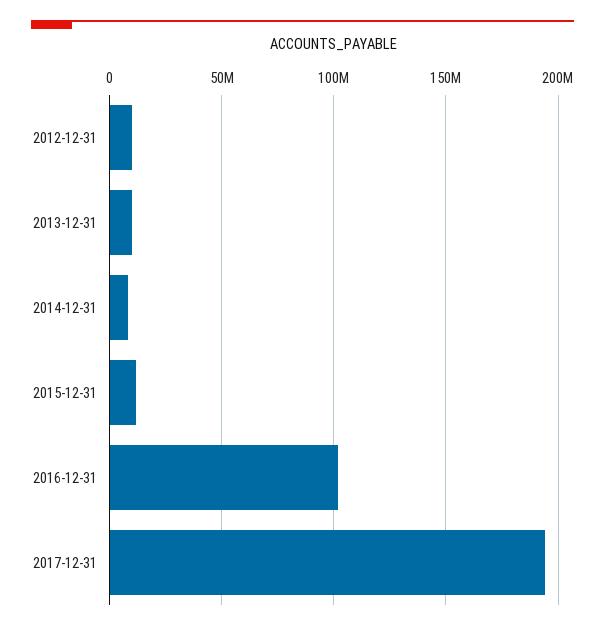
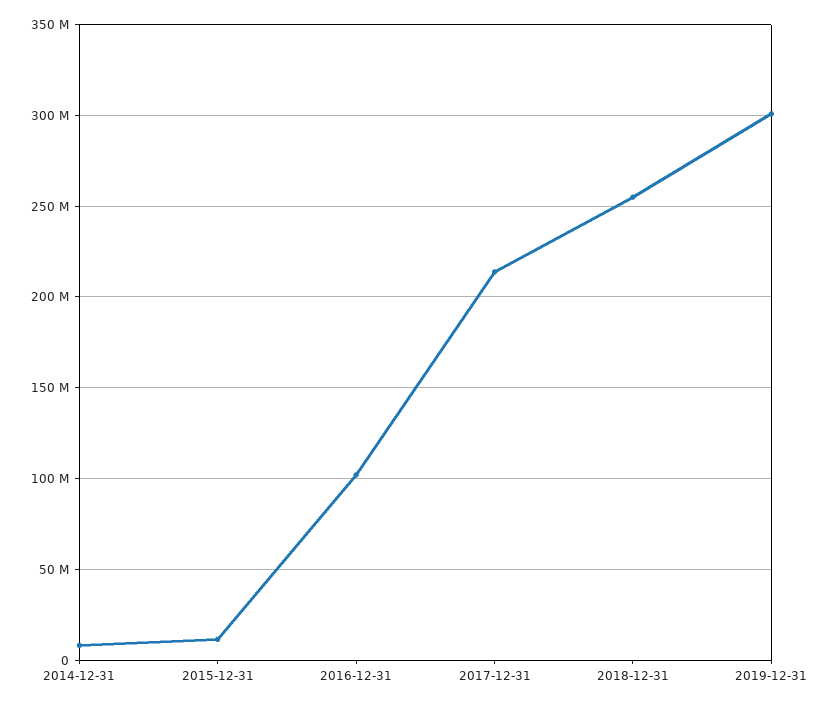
2012-12-31: 10000000 -> none
2013-12-31: 10000000 -> none
2017-12-31: 195000000 -> 215000000
2018-12-31: none -> 255000000
2019-12-31: none -> 300000000

